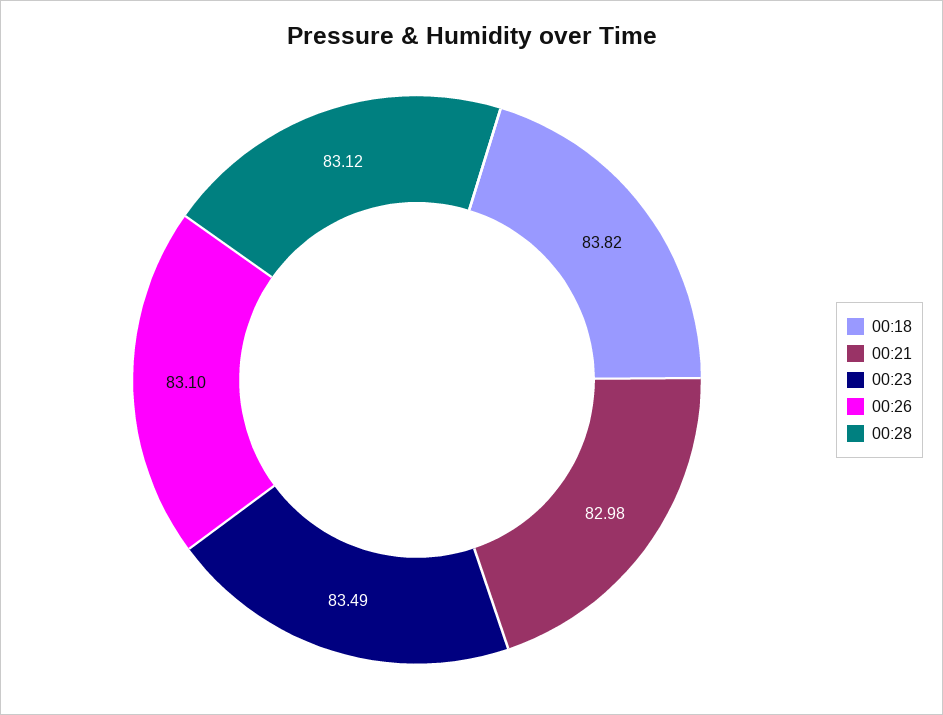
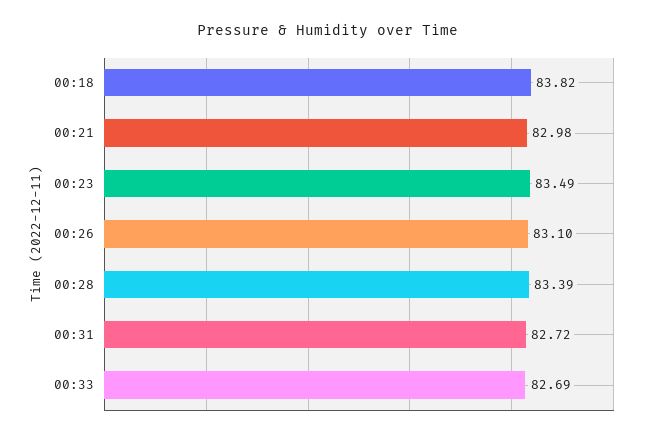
00:28: 83.12 -> 83.39
00:31: none -> 82.72
00:33: none -> 82.69

